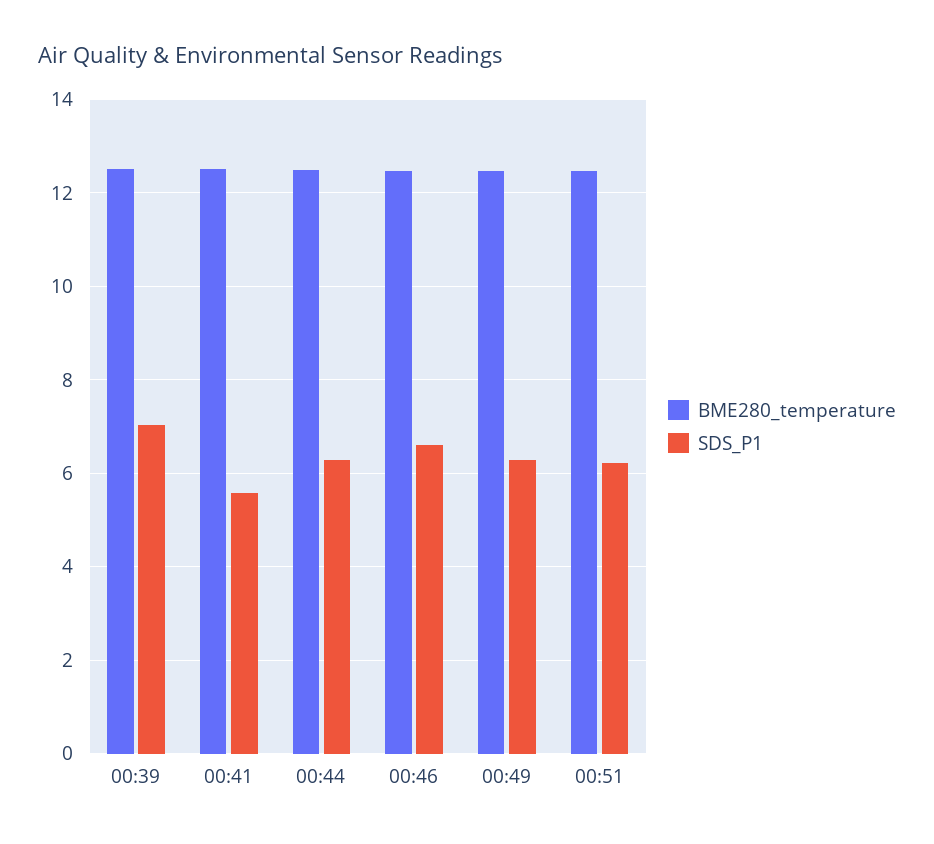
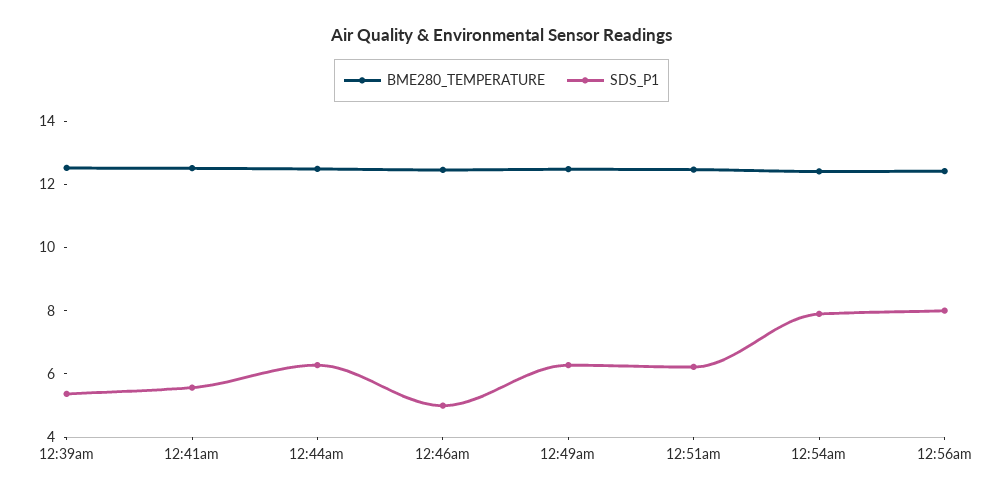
SDS_P1, 00:39: 7 -> 5.5
SDS_P1, 00:46: 6.6 -> 5
BME280_temperature, 12:54am: none -> 12.5
SDS_P1, 12:54am: none -> 8
BME280_temperature, 12:56am: none -> 12.5
SDS_P1, 12:56am: none -> 8

